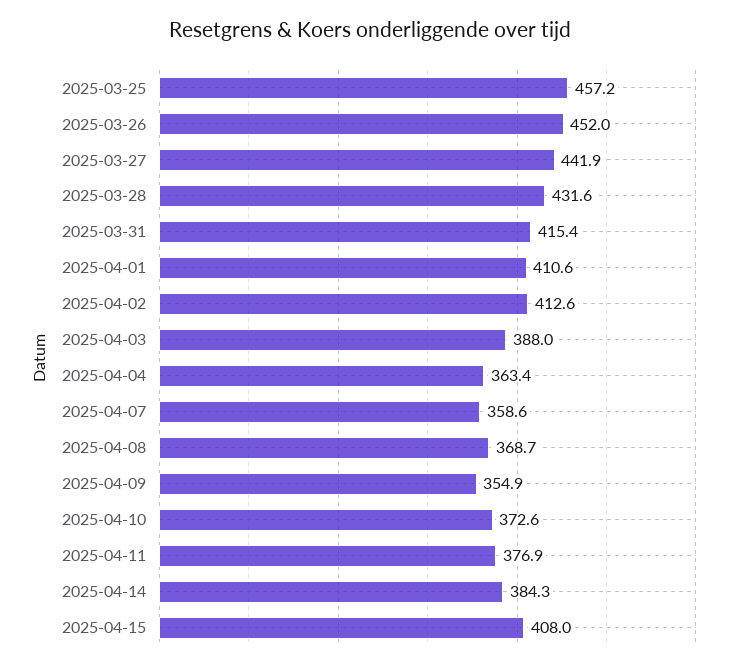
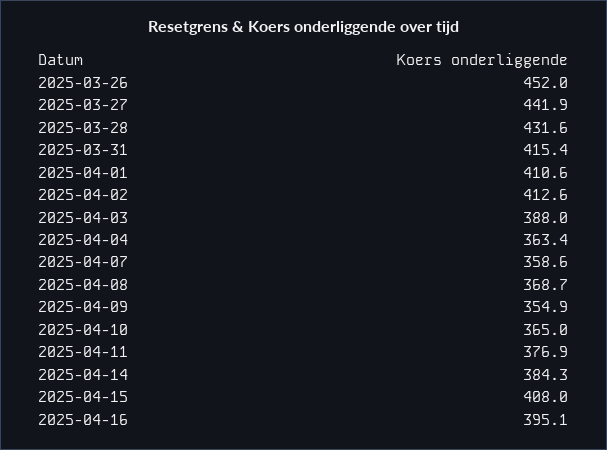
2025-03-25: 457.2 -> none
2025-04-10: 372.6 -> 365
2025-04-16: none -> 395.1

